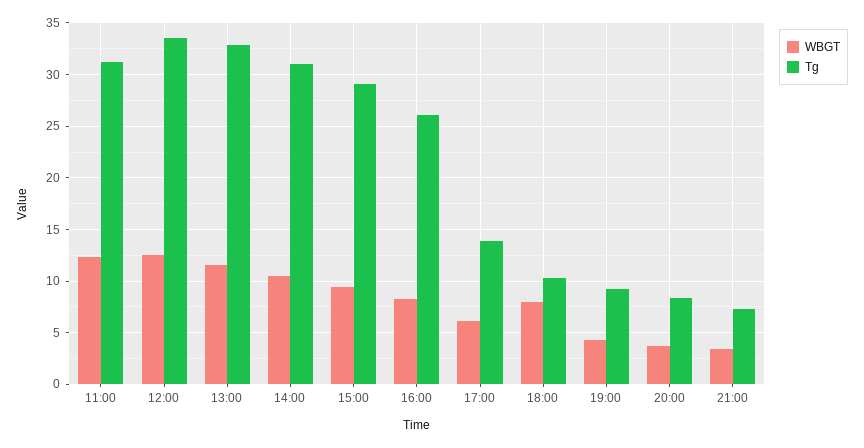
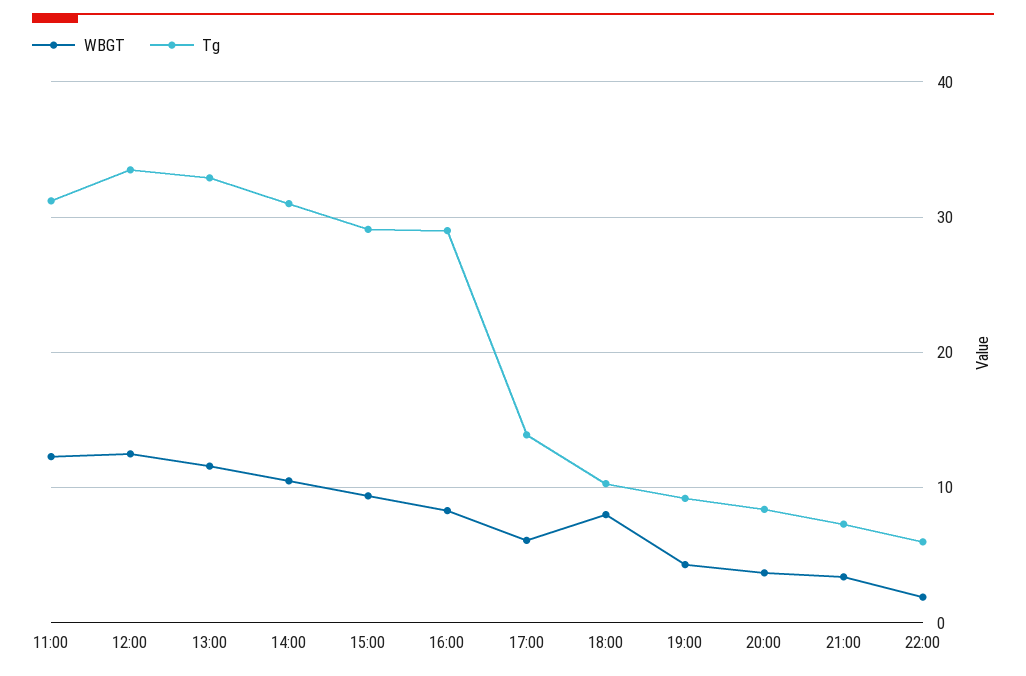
Tg, 16:00: 26 -> 29
WBGT, 22:00: none -> 2
Tg, 22:00: none -> 6

